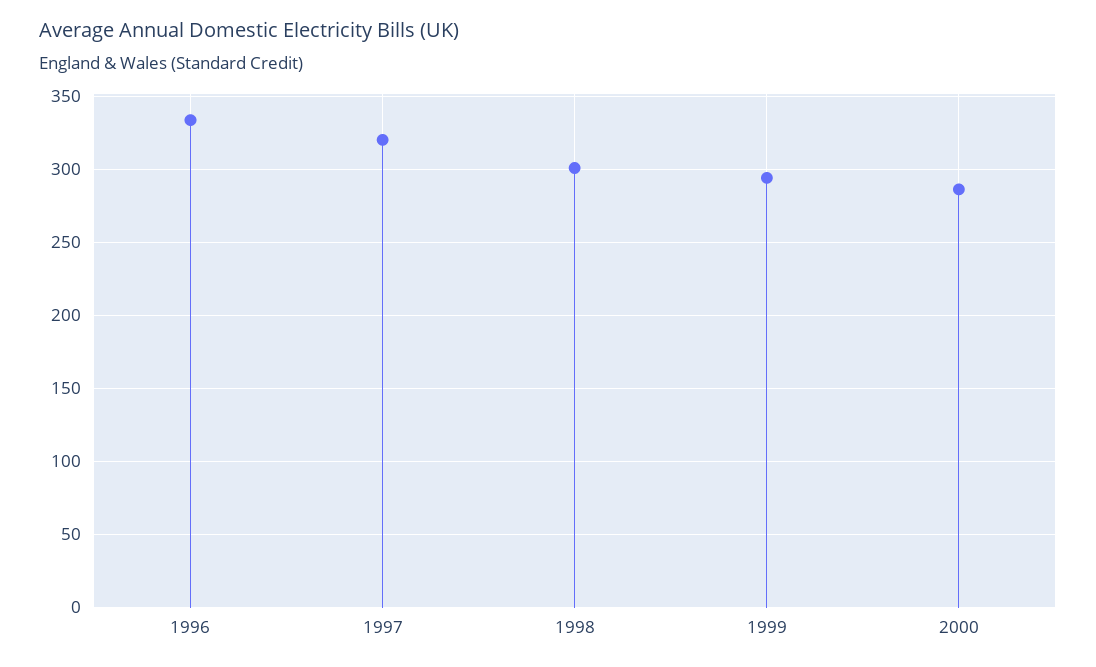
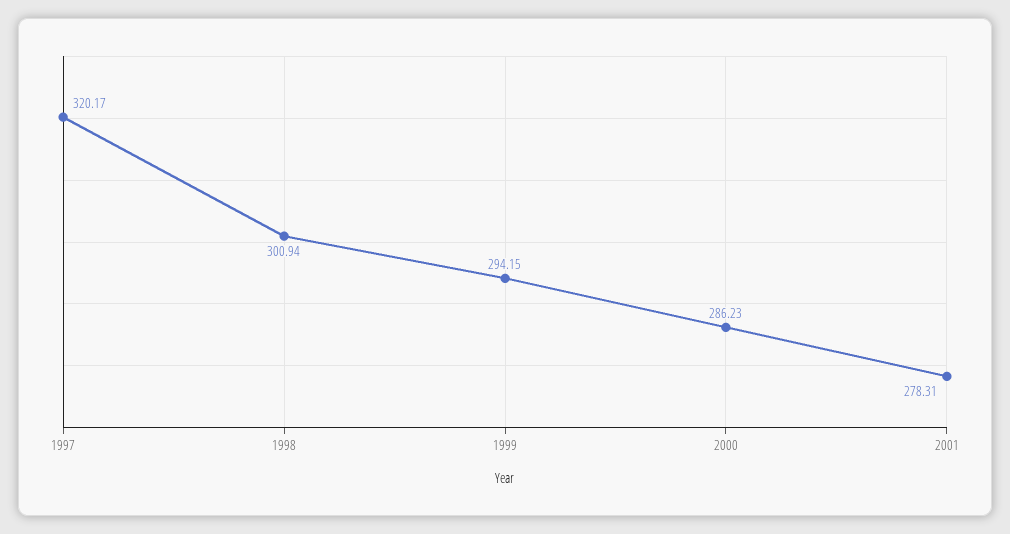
1996: 335 -> none
2001: none -> 278.31

